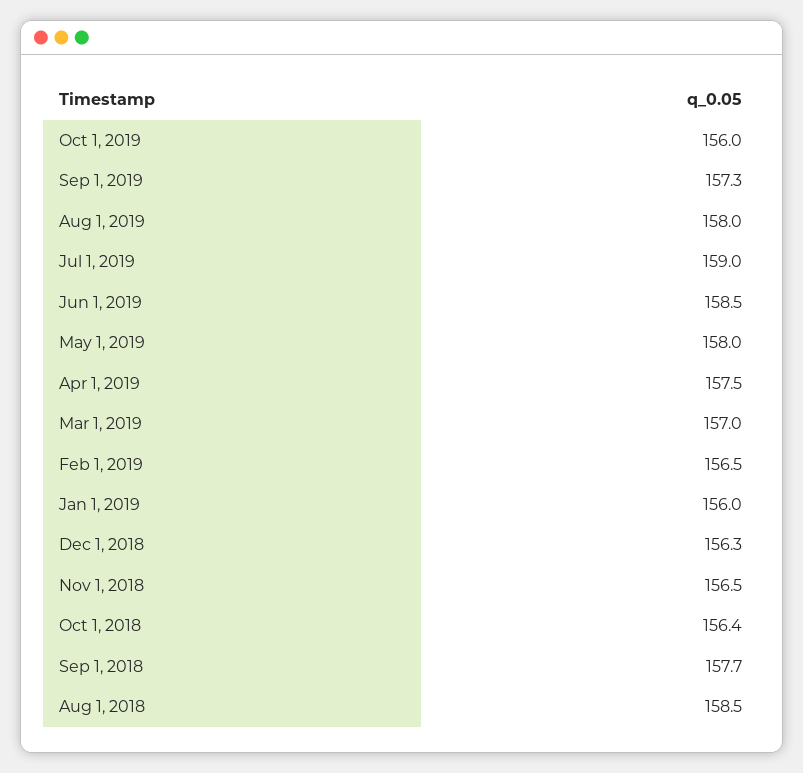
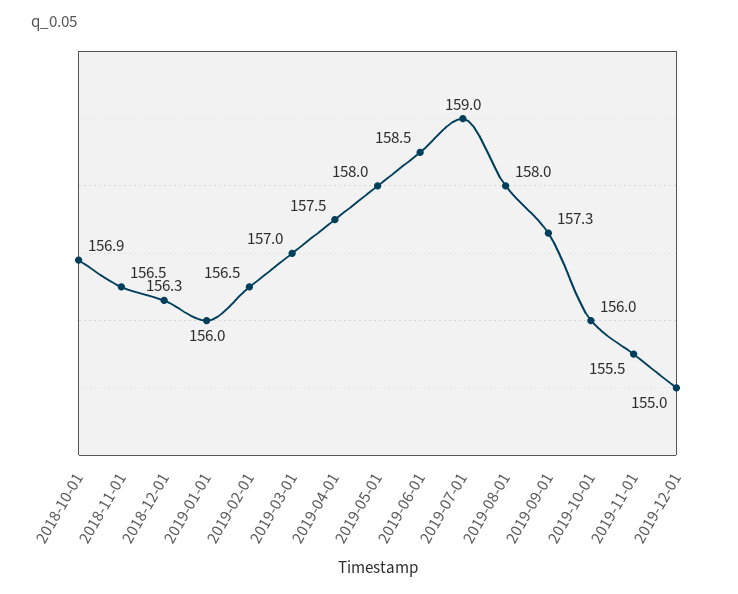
Oct 1, 2018: 156.4 -> 156.9
Sep 1, 2018: 157.7 -> none
Aug 1, 2018: 158.5 -> none
2019-11-01: none -> 155.5
2019-12-01: none -> 155

